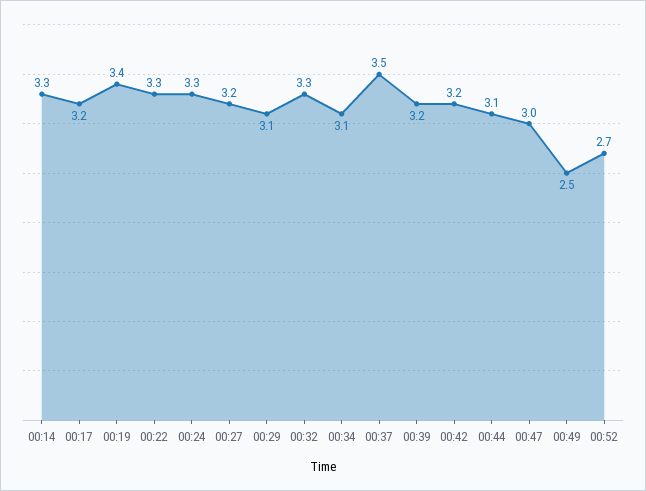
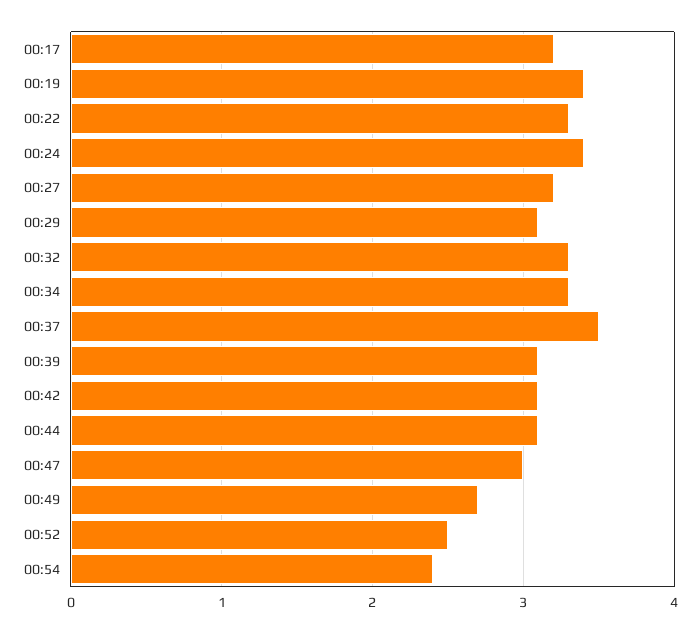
00:14: 3.3 -> none
00:24: 3.3 -> 3.4
00:34: 3.1 -> 3.3
00:39: 3.2 -> 3.1
00:42: 3.2 -> 3.1
00:49: 2.5 -> 2.7
00:52: 2.7 -> 2.5
00:54: none -> 2.4

